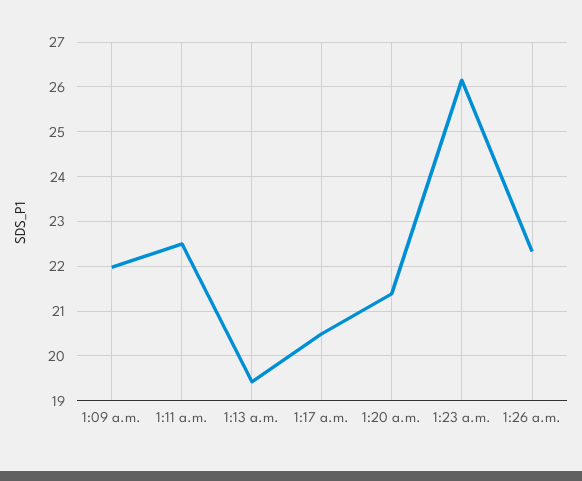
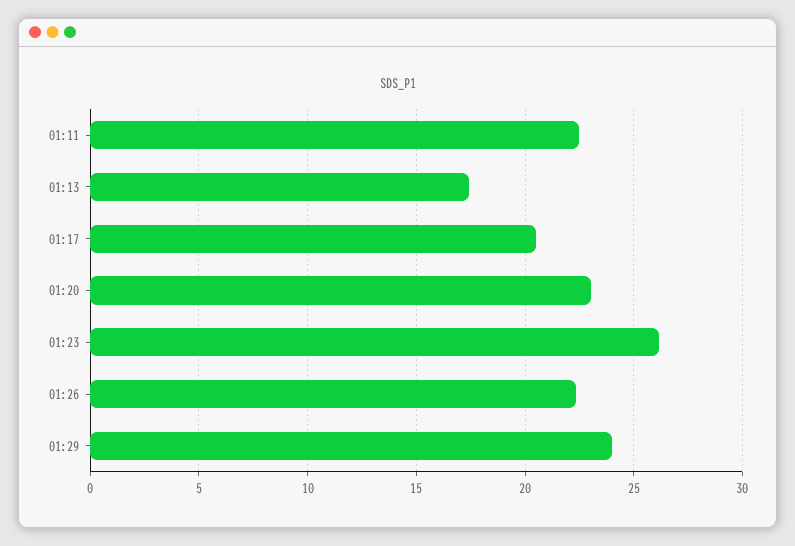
1:09 a.m.: 22 -> none
1:13 a.m.: 19.4 -> 17.5
1:20 a.m.: 21.4 -> 23
01:29: none -> 24

